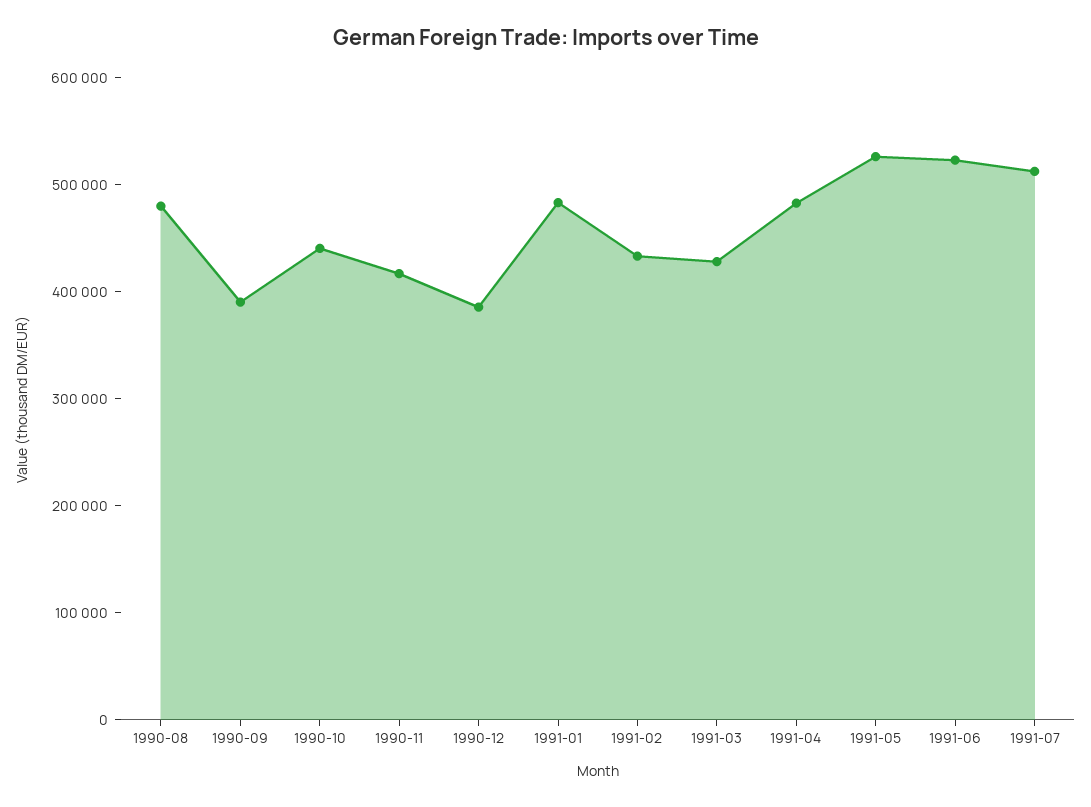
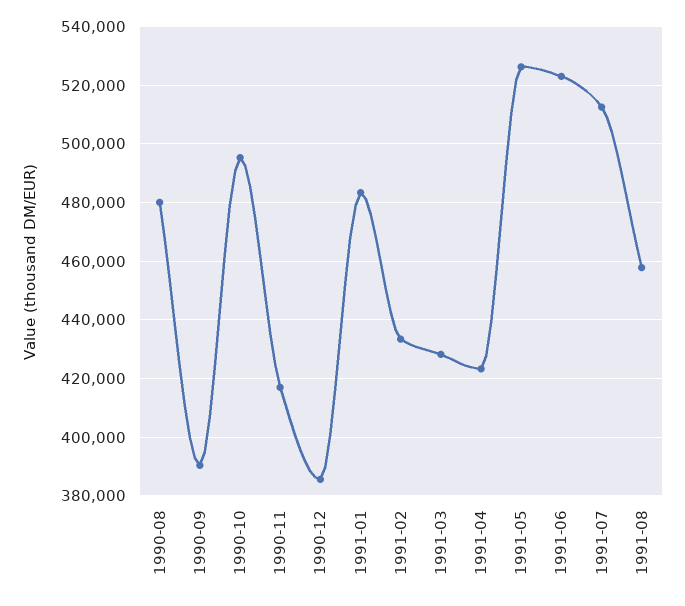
1990-10: 440000 -> 495000
1991-04: 480000 -> 422500
1991-08: none -> 457500

